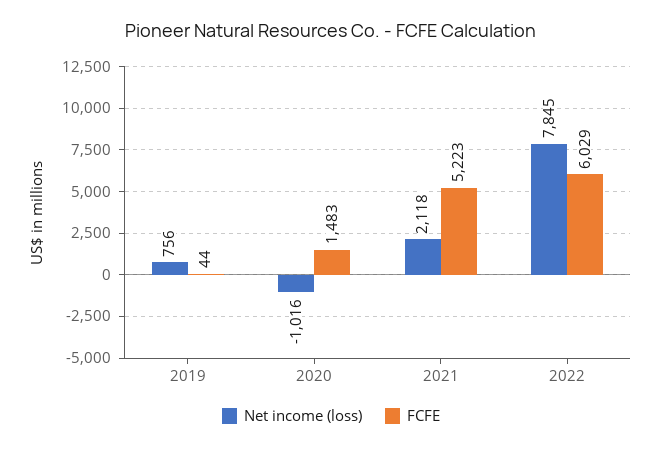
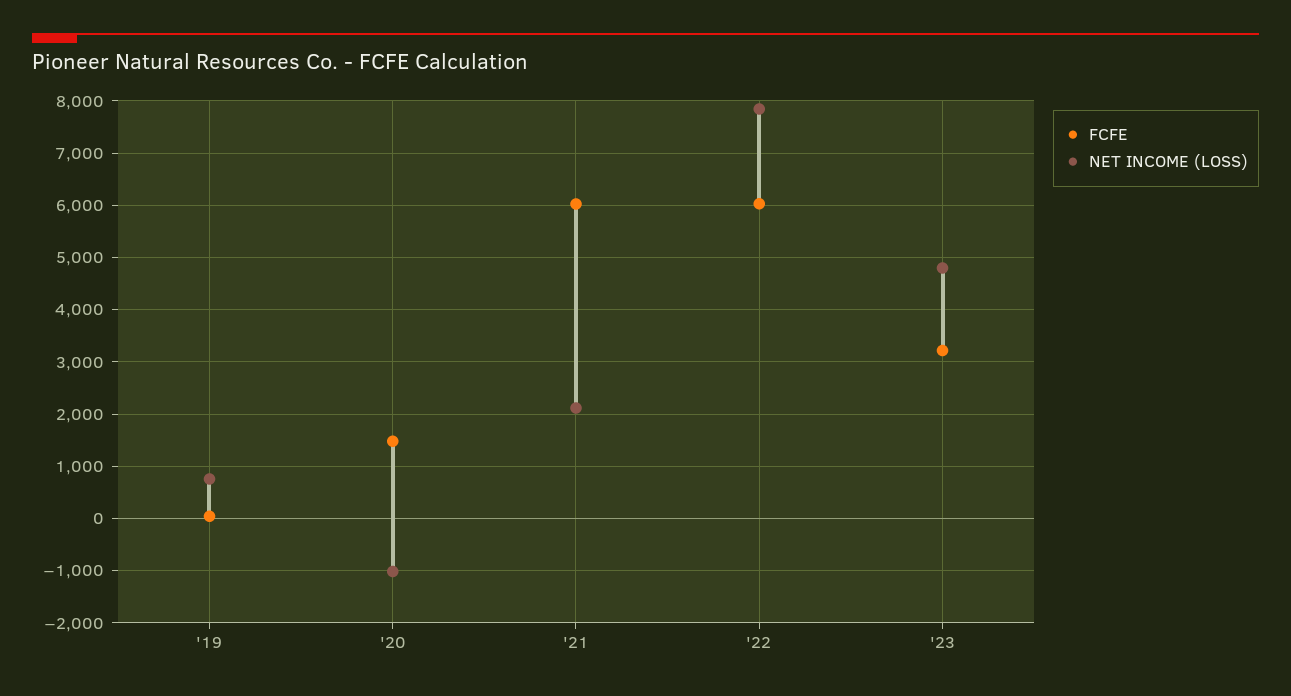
FCFE, 2021: 5223 -> 6000
FCFE, '23: none -> 3200
Net income (loss), '23: none -> 4800

